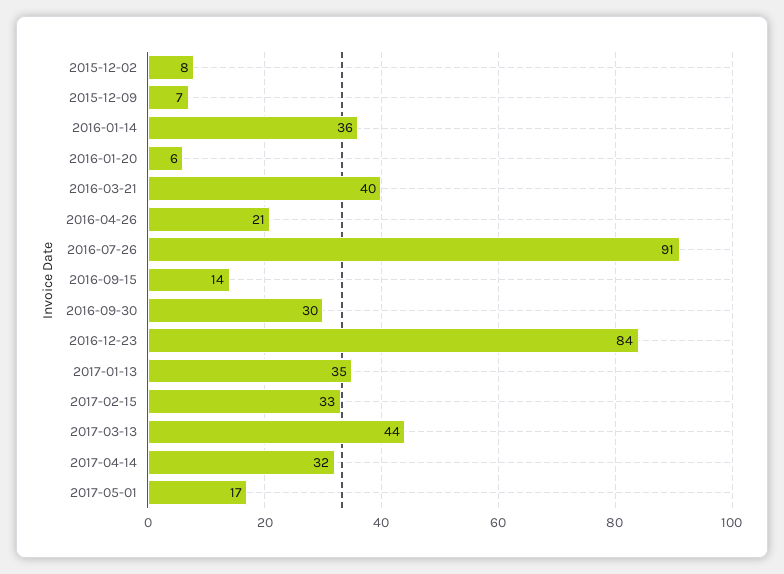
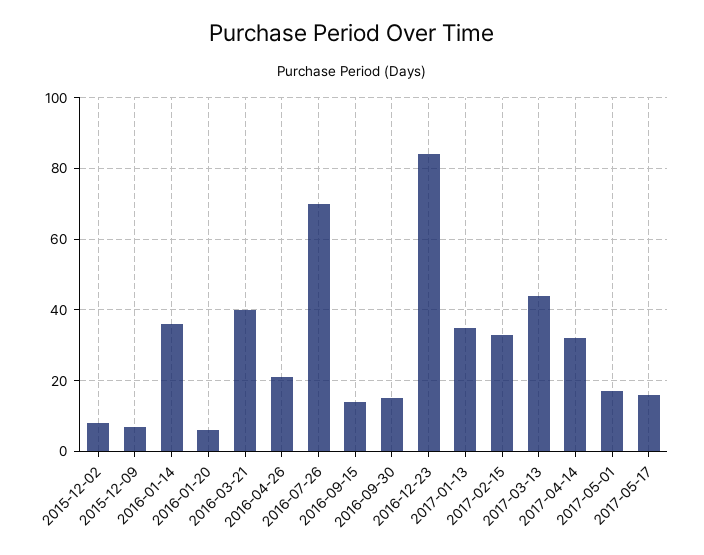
2016-07-26: 91 -> 70
2016-09-30: 30 -> 15
2017-05-17: none -> 15

